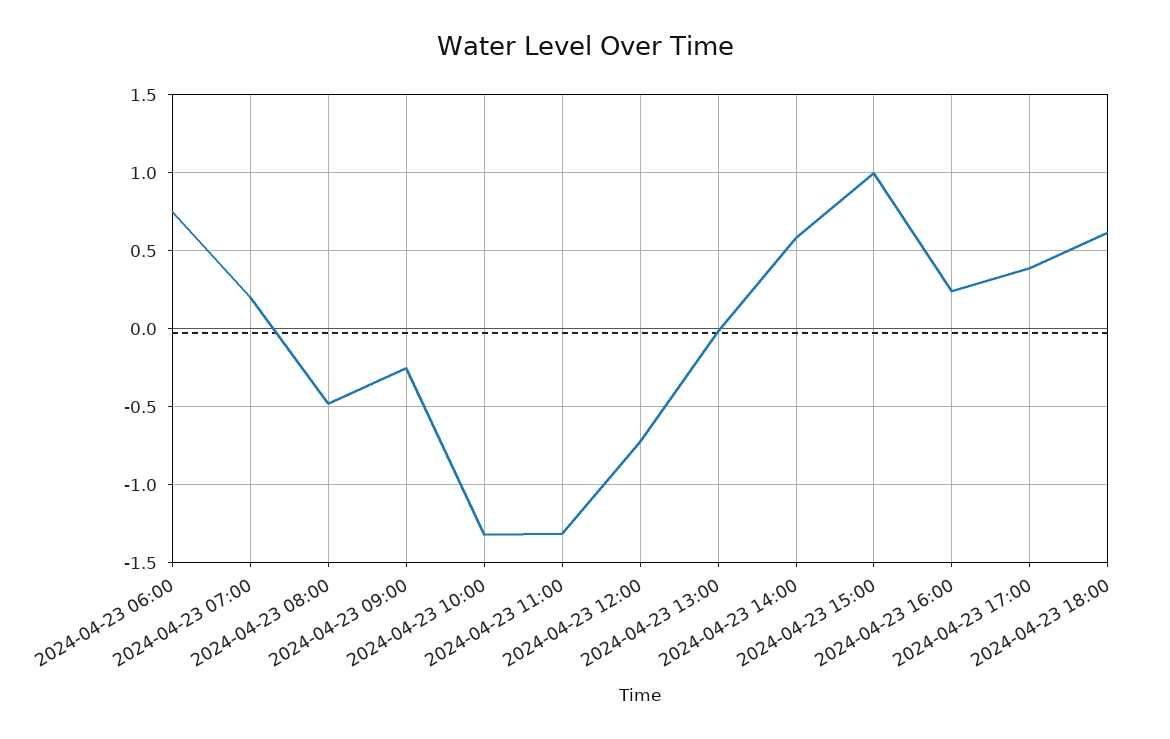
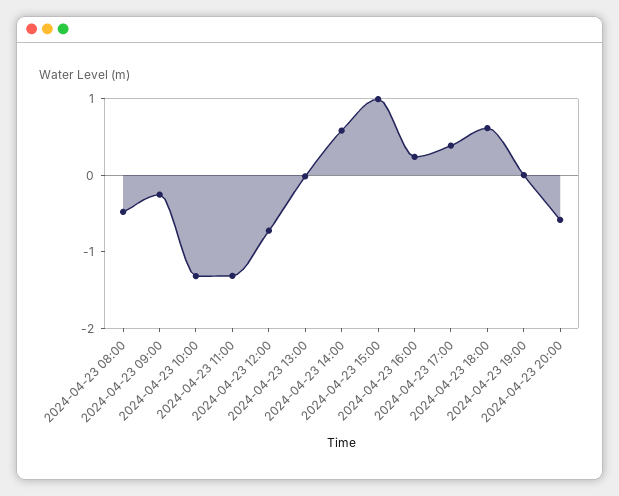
2024-04-23 06:00: 0.75 -> none
2024-04-23 07:00: 0.2 -> none
2024-04-23 19:00: none -> 0
2024-04-23 20:00: none -> -0.6

